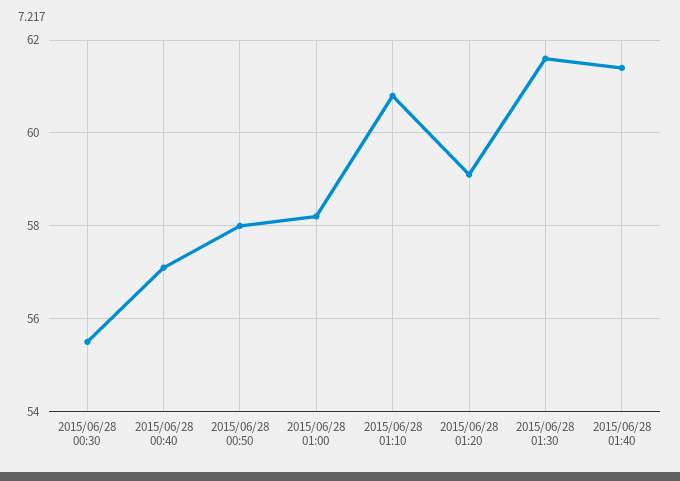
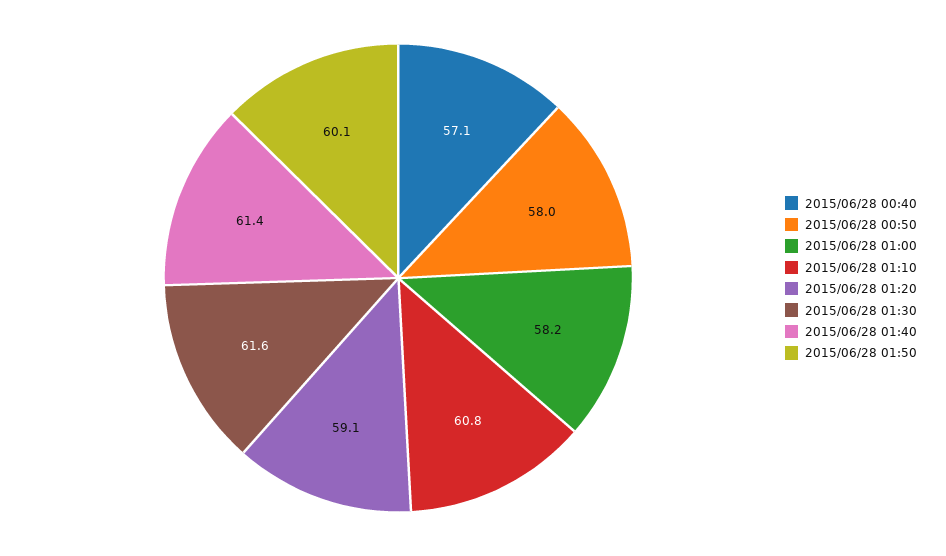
2015/06/28 00:30: 55.5 -> none
2015/06/28 01:50: none -> 60.1

